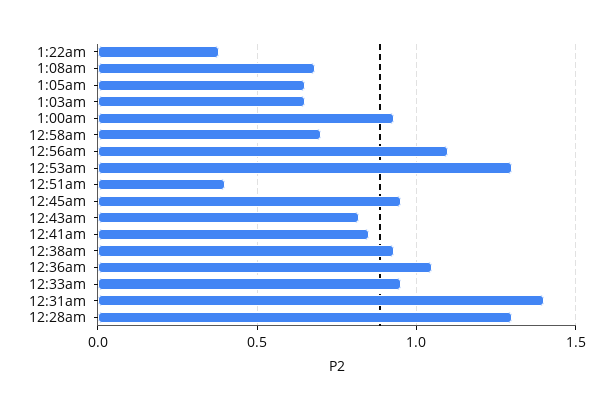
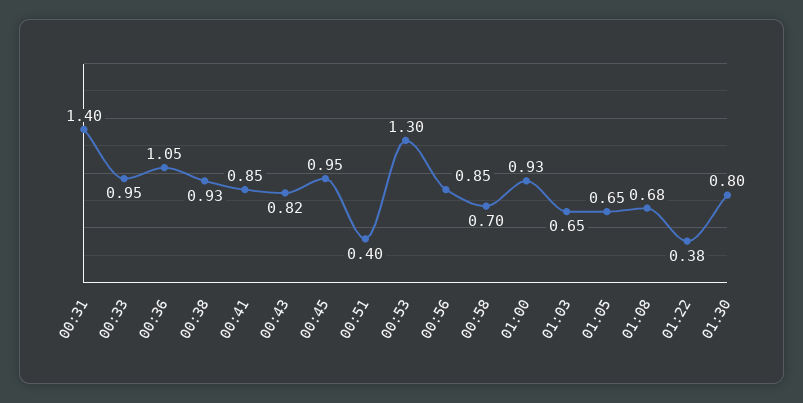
12:56am: 1.1 -> 0.85
12:28am: 1.3 -> none
01:30: none -> 0.8

